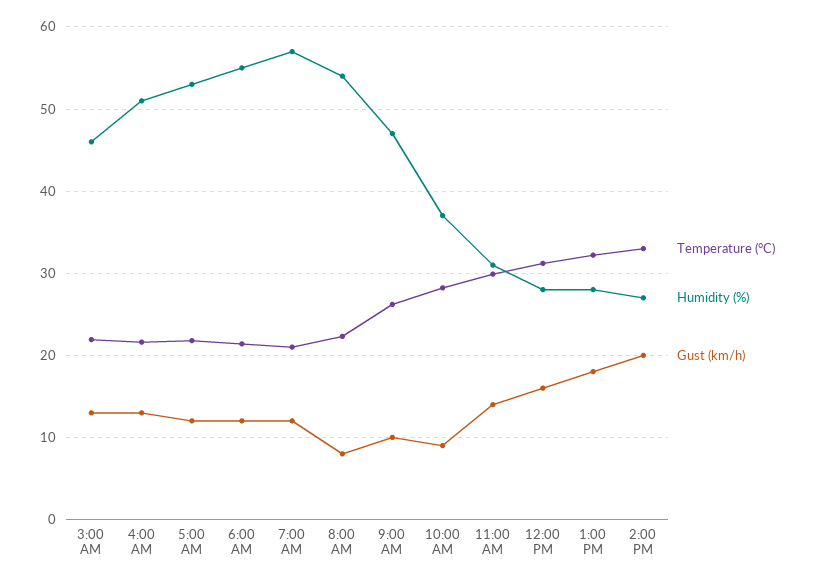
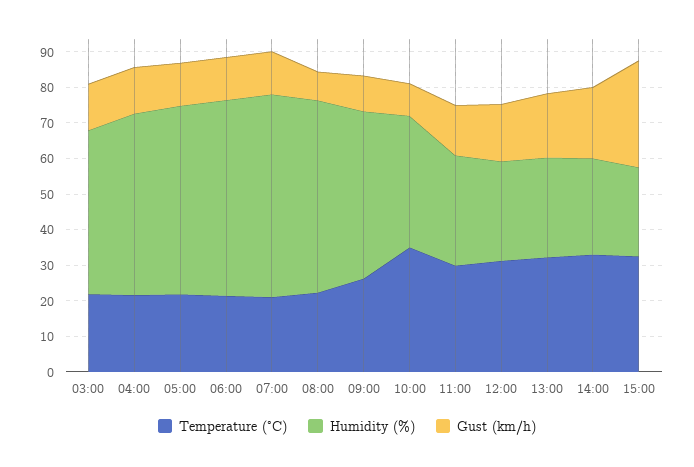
Temperature (°C), 10:00 AM: 28 -> 35
Temperature (°C), 15:00: none -> 32.5
Humidity (%), 15:00: none -> 25
Gust (km/h), 15:00: none -> 30

